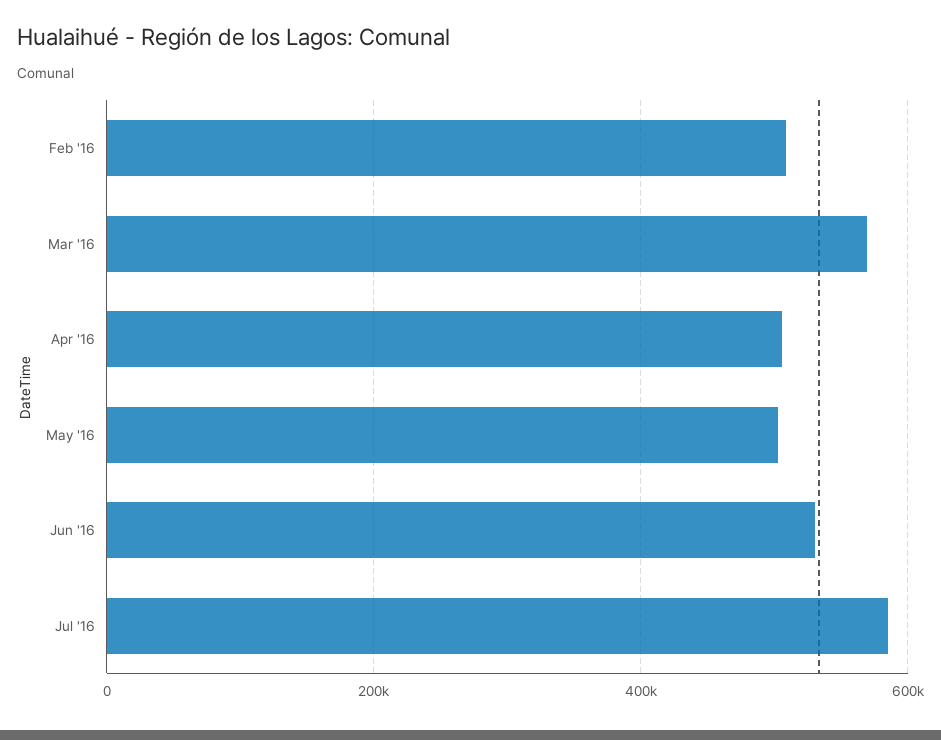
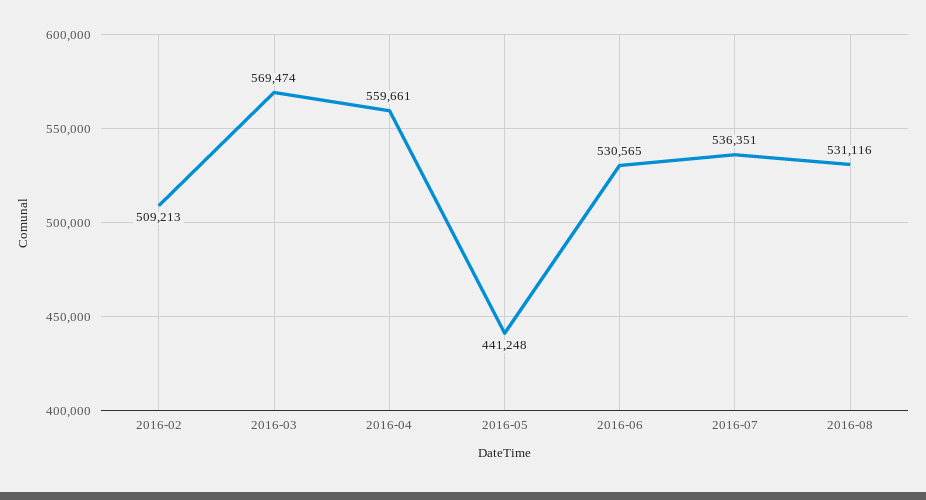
Apr '16: 500000 -> 559661
May '16: 500000 -> 441248
Jul '16: 580000 -> 536351
2016-08: none -> 531116

